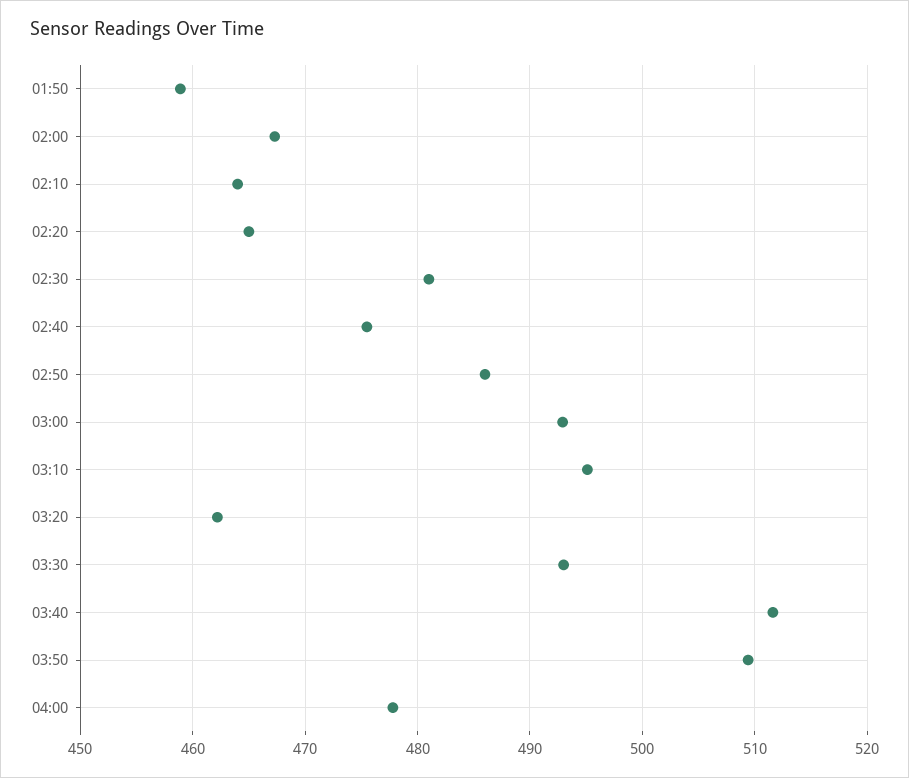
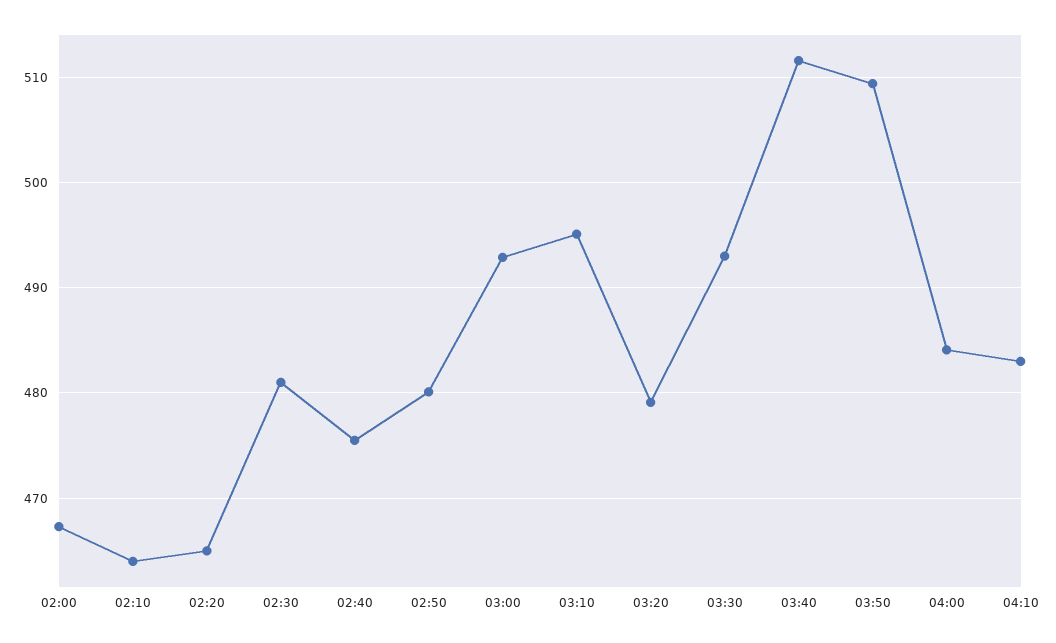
01:50: 459 -> none
02:50: 486 -> 480
03:20: 462 -> 479
04:00: 478 -> 484
04:10: none -> 483

